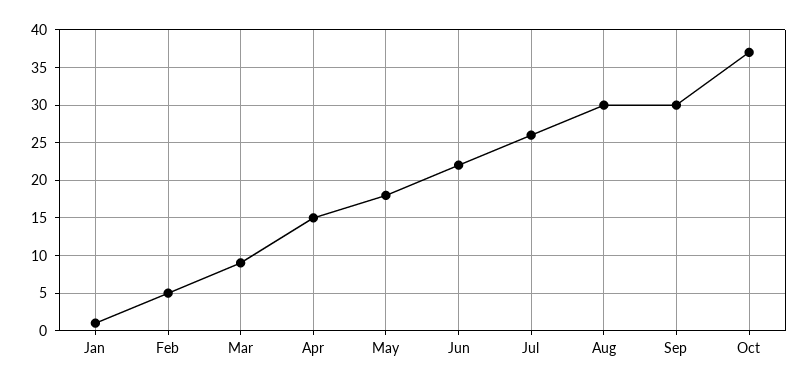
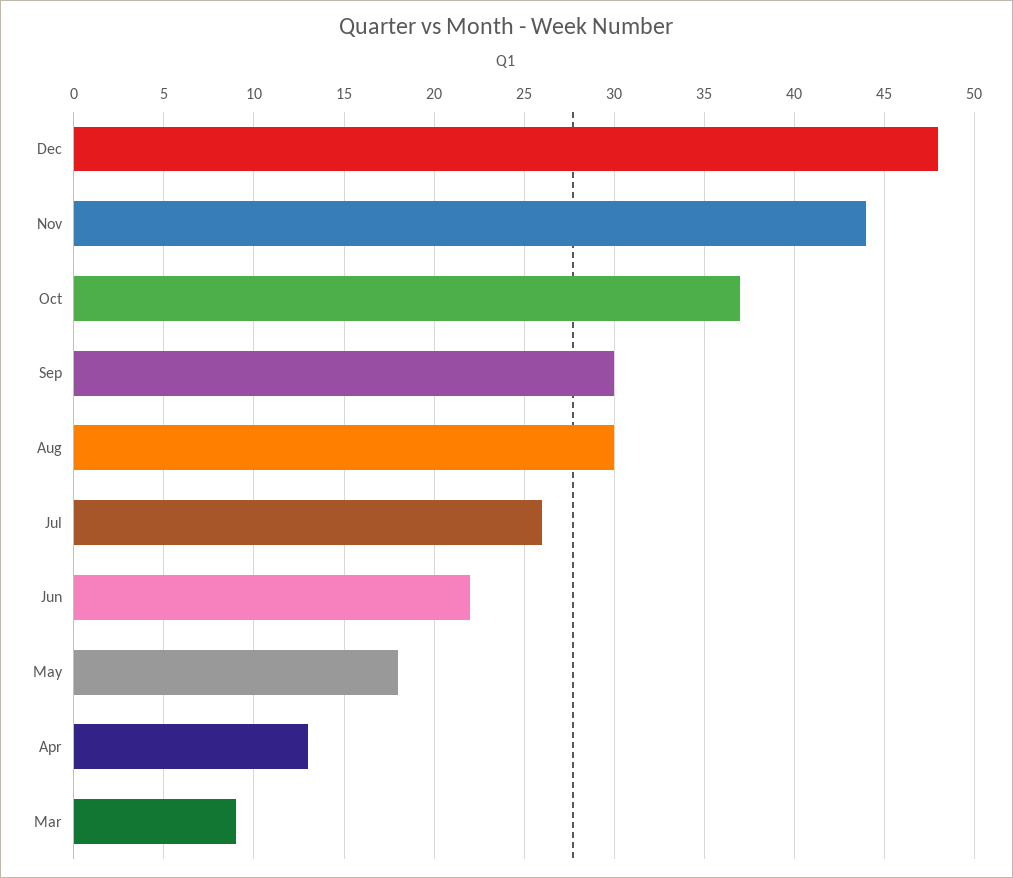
Jan: 1 -> none
Feb: 5 -> none
Apr: 15 -> 13
Dec: none -> 48
Nov: none -> 44

